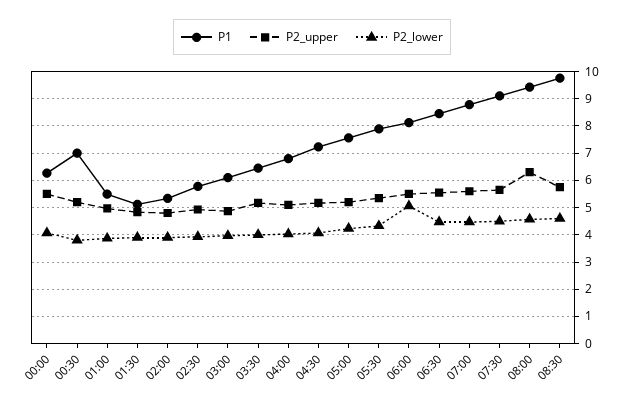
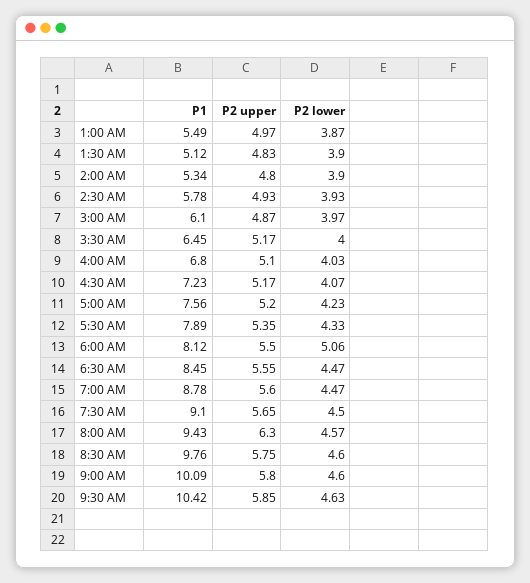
P1, 00:00: 6.25 -> none
P2_upper, 00:00: 5.5 -> none
P2_lower, 00:00: 4 -> none
P1, 00:30: 7 -> none
P2_upper, 00:30: 5.25 -> none
P2_lower, 00:30: 3.75 -> none
P1, 9:00 AM: none -> 10.09
P2_upper, 9:00 AM: none -> 5.8
P2_lower, 9:00 AM: none -> 4.6
P1, 9:30 AM: none -> 10.42
P2_upper, 9:30 AM: none -> 5.85
P2_lower, 9:30 AM: none -> 4.63

